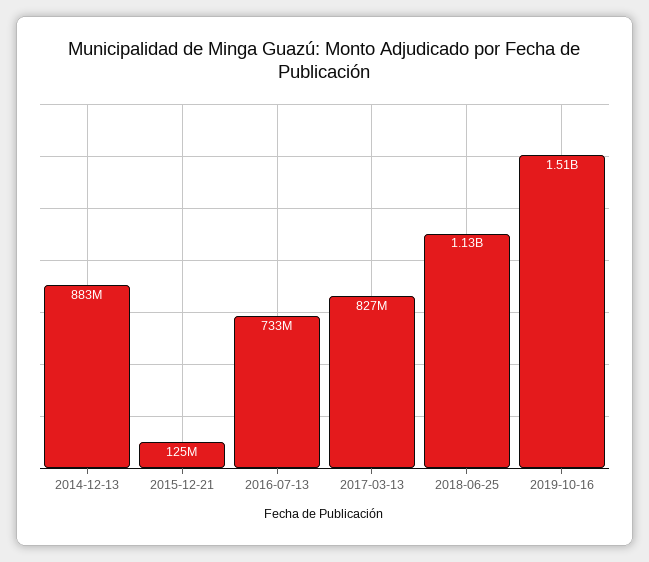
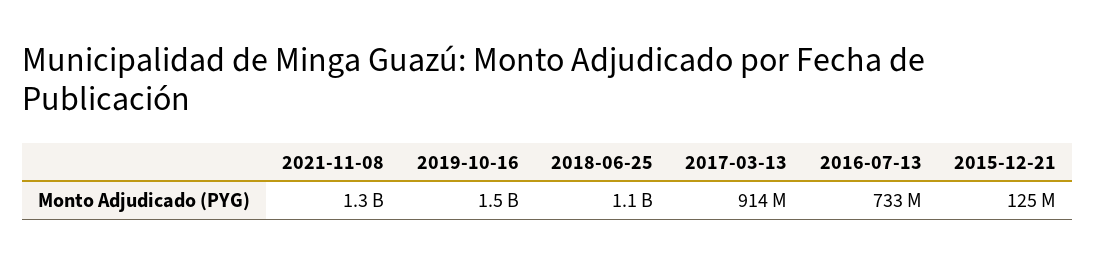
2014-12-13: 883000000 -> none
2017-03-13: 827000000 -> 914000000
2021-11-08: none -> 1300000000

